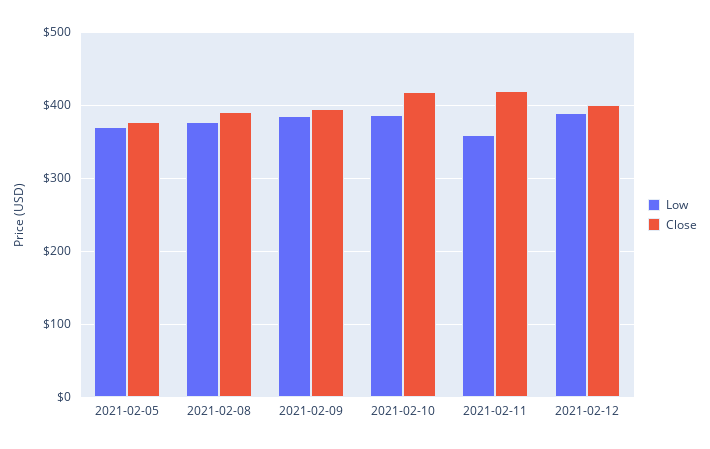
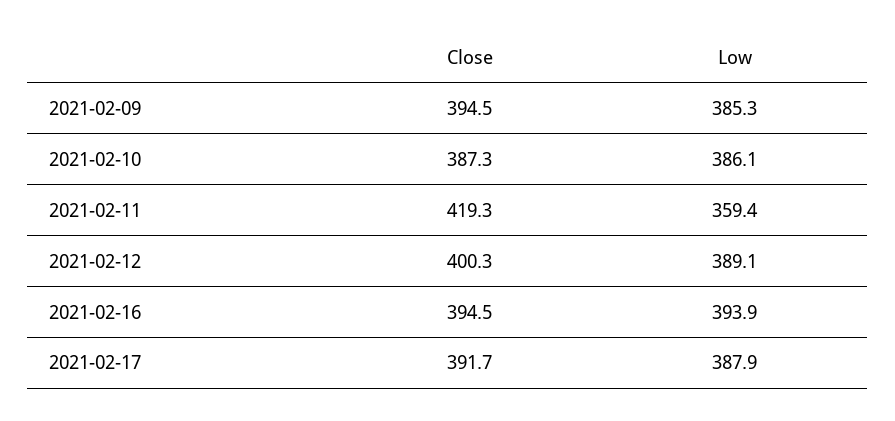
Low, 2021-02-05: 370 -> none
Close, 2021-02-05: 380 -> none
Low, 2021-02-08: 380 -> none
Close, 2021-02-08: 390 -> none
Close, 2021-02-10: 420 -> 387.3
Close, 2021-02-16: none -> 394.5
Low, 2021-02-16: none -> 393.9
Close, 2021-02-17: none -> 391.7
Low, 2021-02-17: none -> 387.9

